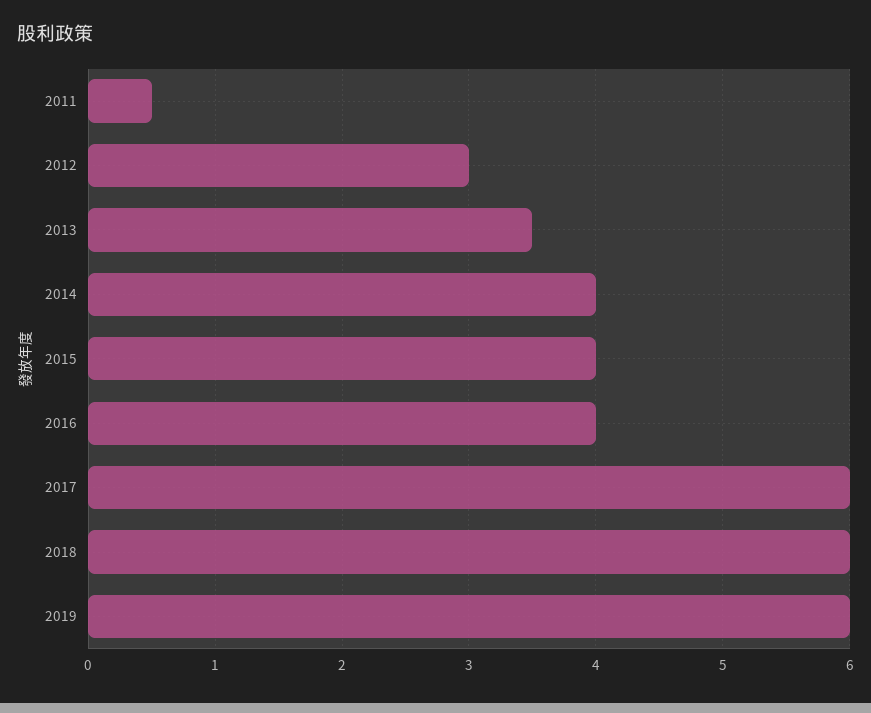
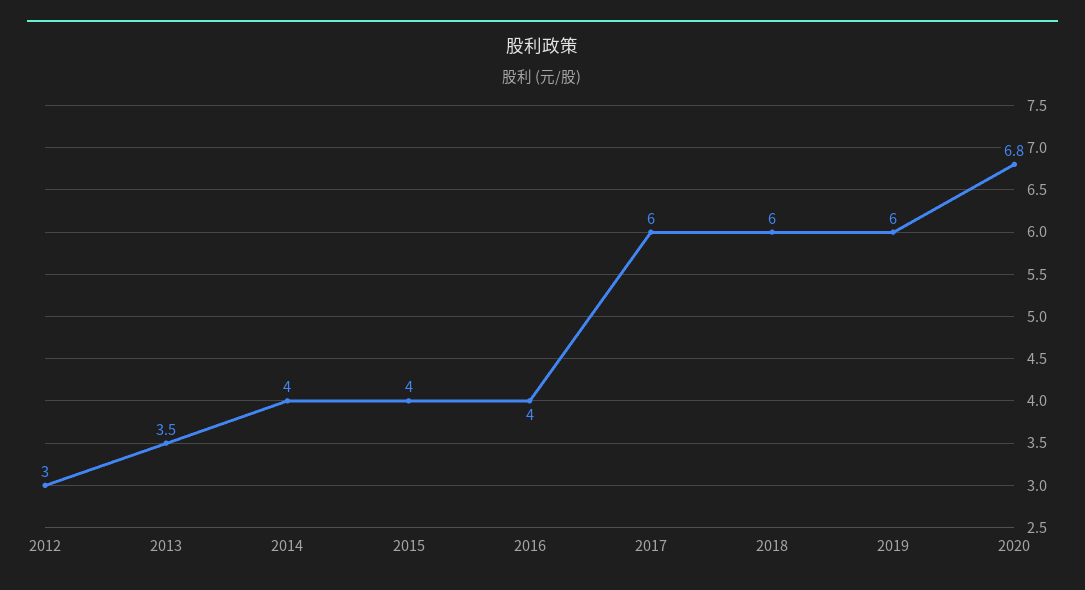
2011: 0.5 -> none
2020: none -> 6.8

